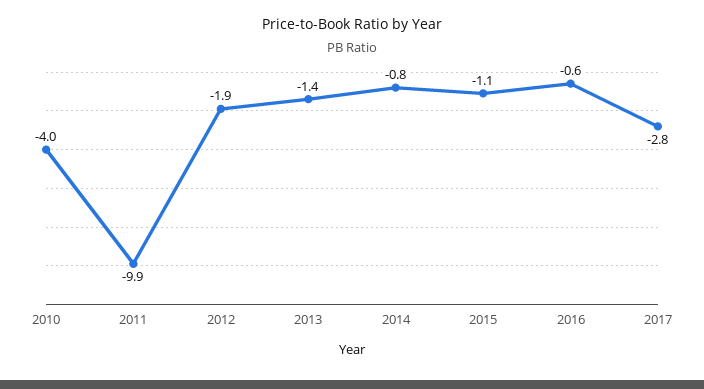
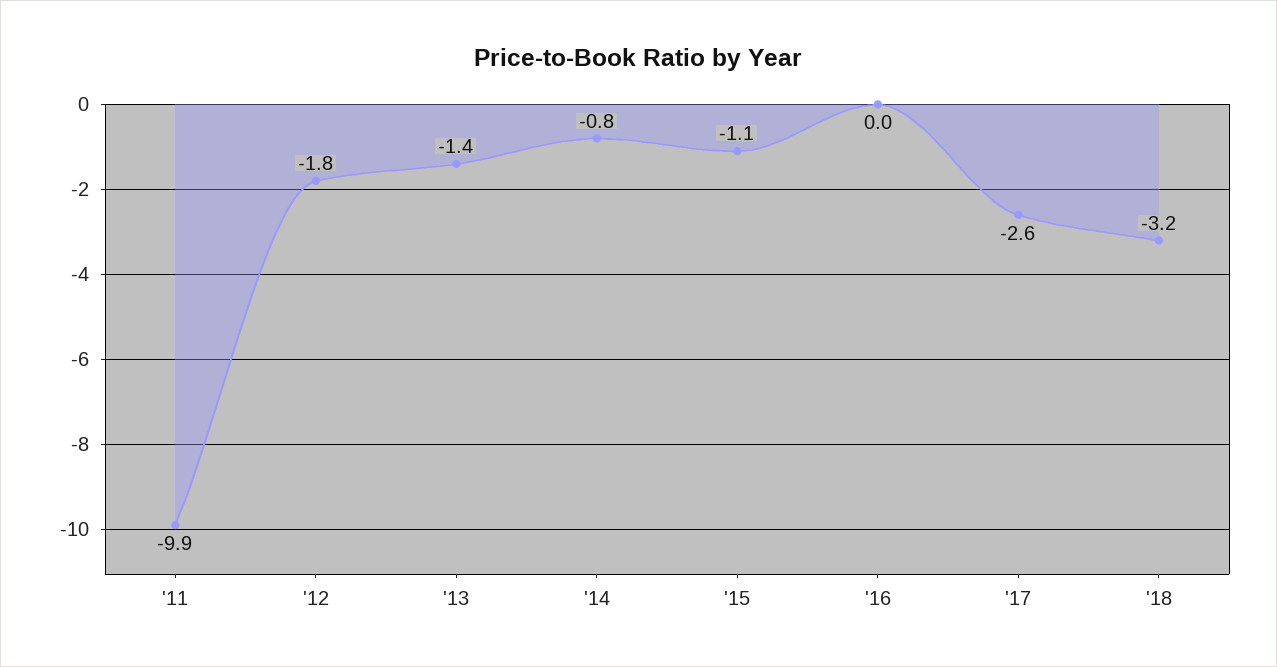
2010: -4 -> none
2012: -1.9 -> -1.8
2016: -0.6 -> 0
2017: -2.8 -> -2.6
'18: none -> -3.2

